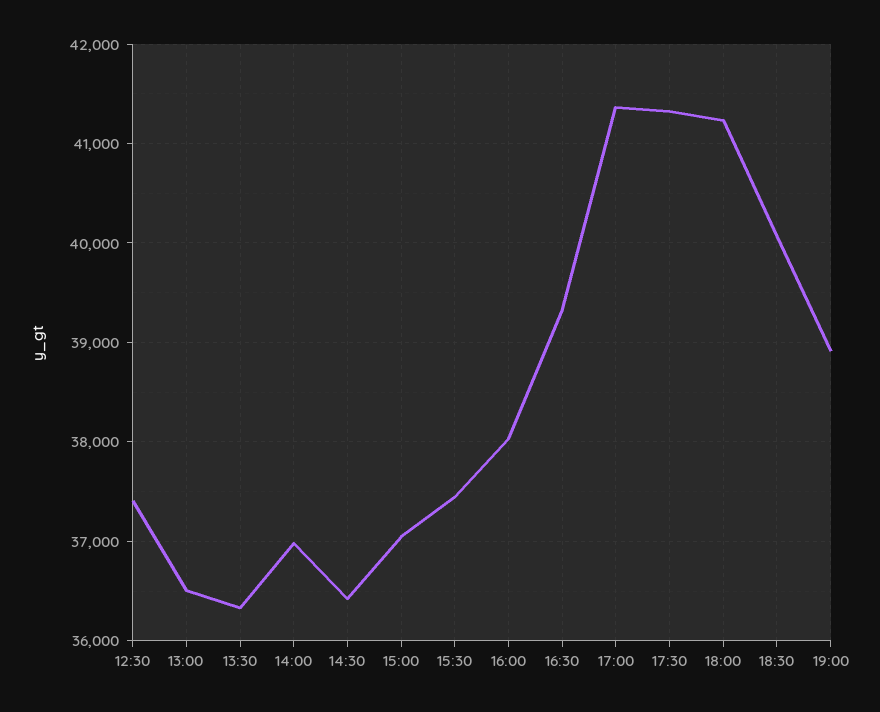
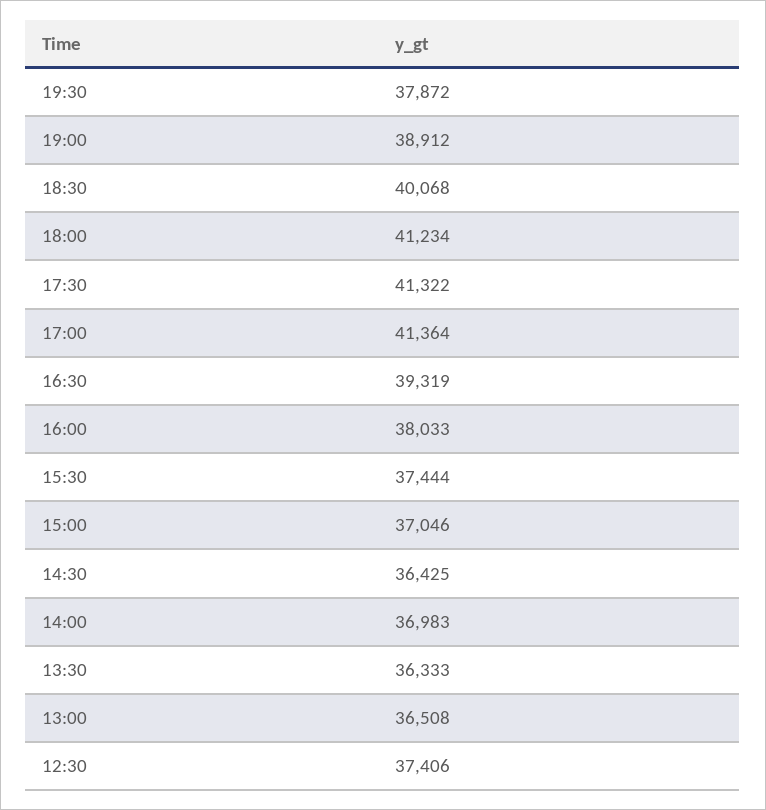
19:30: none -> 37872

